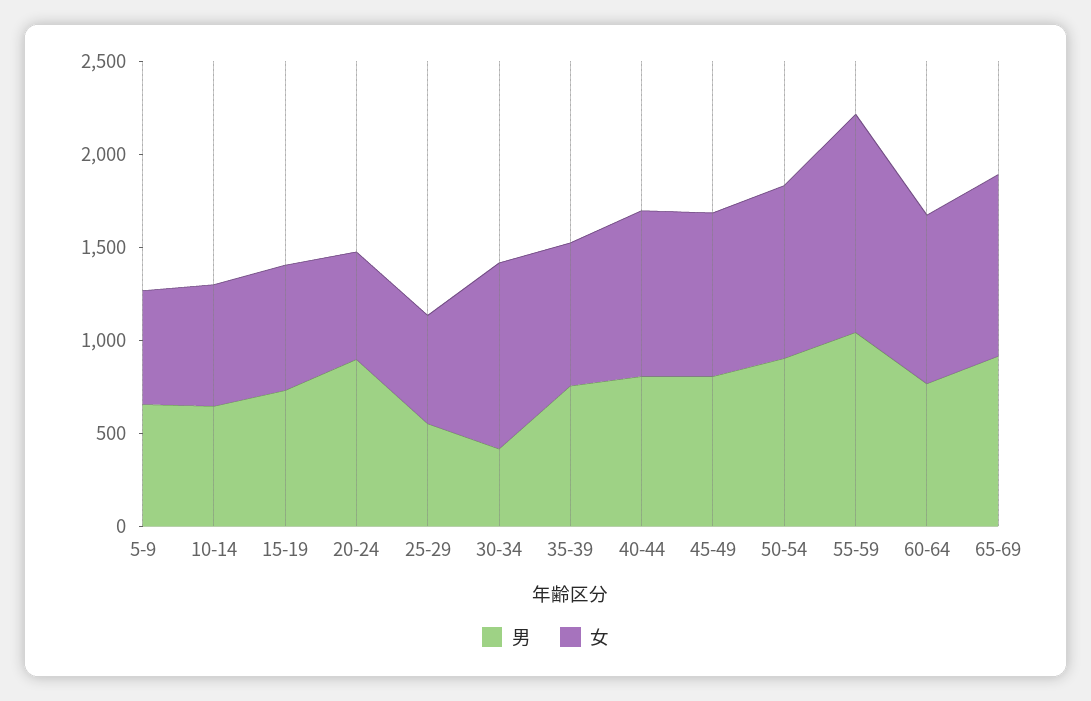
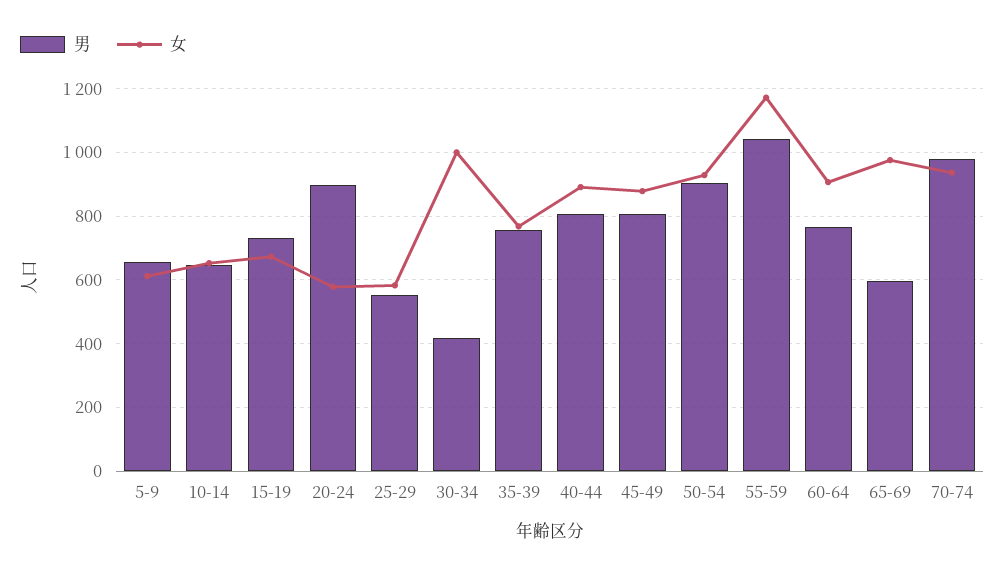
男, 65-69: 900 -> 600
男, 70-74: none -> 980
女, 70-74: none -> 940

